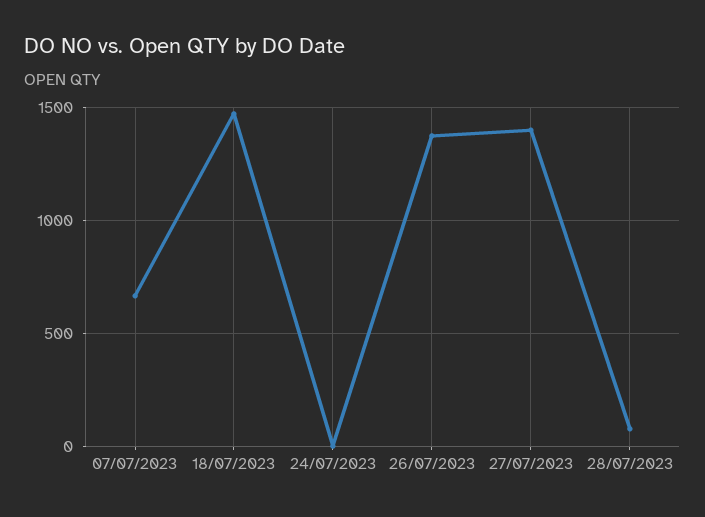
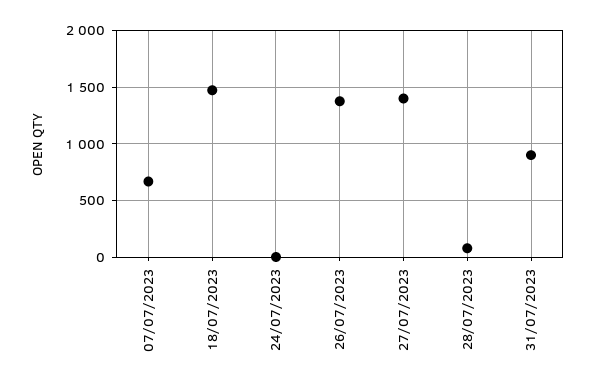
31/07/2023: none -> 900

